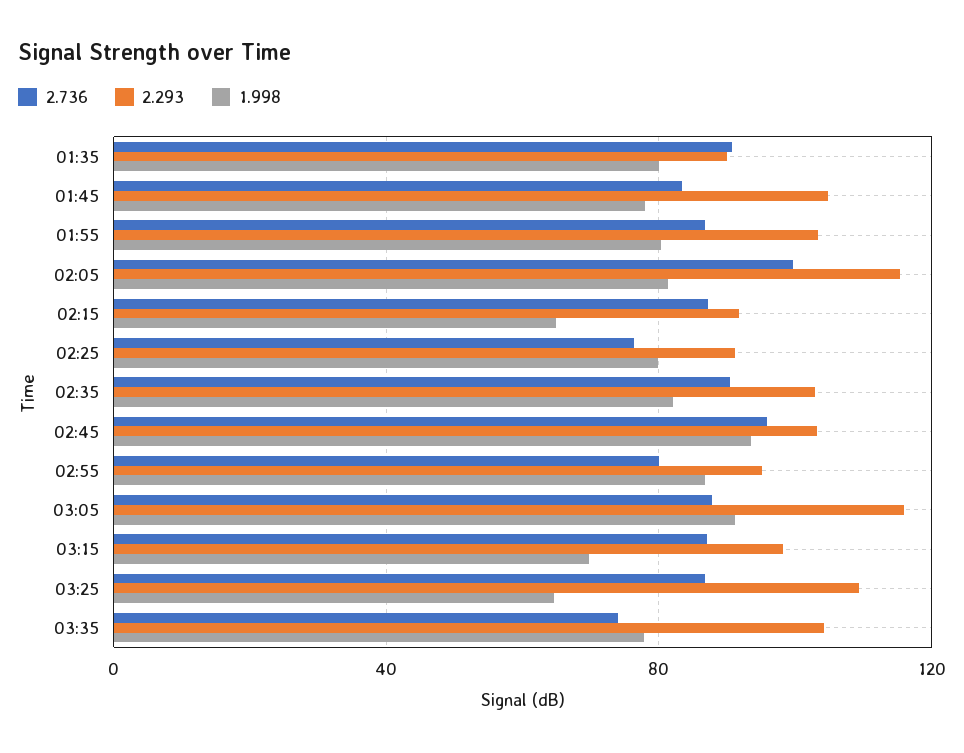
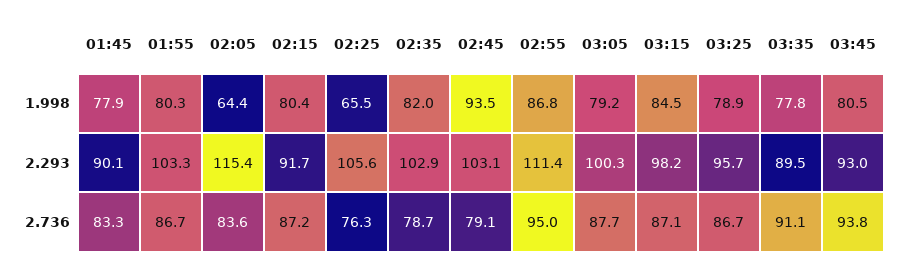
2.736, 01:35: 90 -> none
2.293, 01:35: 90 -> none
1.998, 01:35: 80 -> none
2.293, 01:45: 105 -> 90.1
2.736, 02:05: 100 -> 83.6
1.998, 02:05: 80 -> 64.4
1.998, 02:15: 65 -> 80.4
2.293, 02:25: 90 -> 105.6
1.998, 02:25: 80 -> 65.5
2.736, 02:35: 90 -> 78.7
2.736, 02:45: 95 -> 79.1
2.736, 02:55: 80 -> 95
2.293, 02:55: 95 -> 111.4
2.293, 03:05: 115 -> 100.3
1.998, 03:05: 90 -> 79.2
1.998, 03:15: 70 -> 84.5
2.293, 03:25: 110 -> 95.7
1.998, 03:25: 65 -> 78.9
2.736, 03:35: 75 -> 91.1
2.293, 03:35: 105 -> 89.5
1.998, 03:45: none -> 80.5
2.293, 03:45: none -> 93
2.736, 03:45: none -> 93.8

